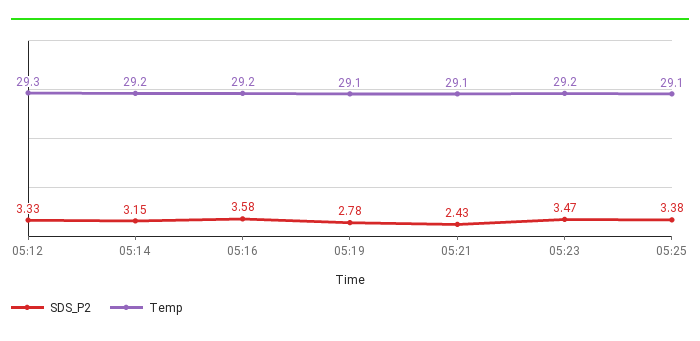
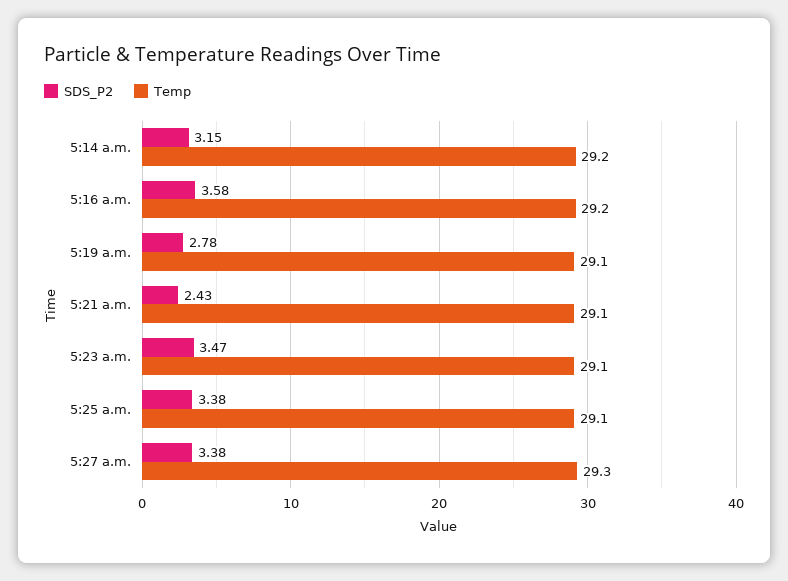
SDS_P2, 05:12: 3.33 -> none
Temp, 05:12: 29.3 -> none
Temp, 05:23: 29.2 -> 29.1
SDS_P2, 5:27 a.m.: none -> 3.38
Temp, 5:27 a.m.: none -> 29.3

